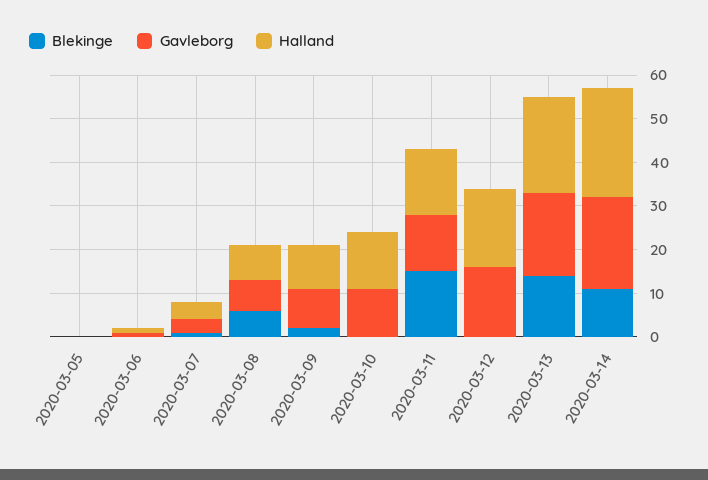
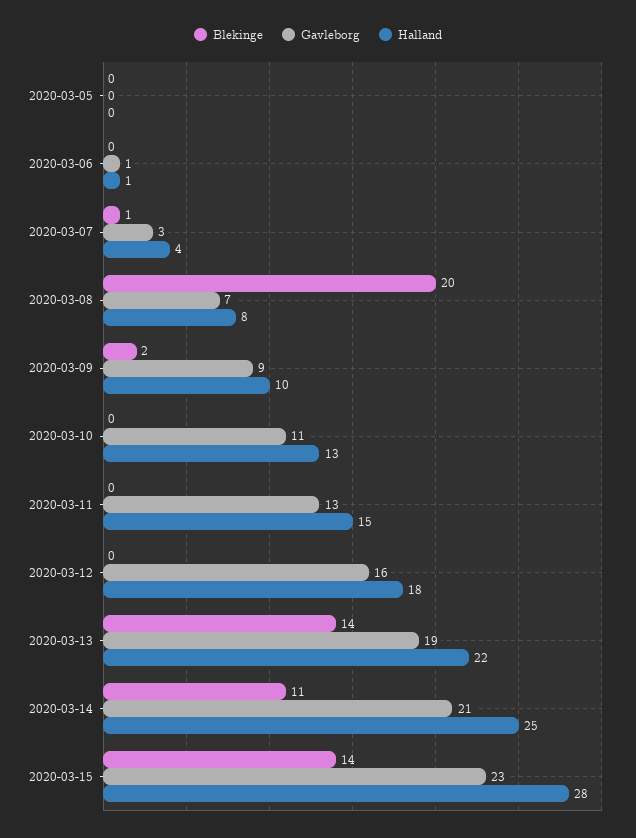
Blekinge, 2020-03-08: 5 -> 20
Blekinge, 2020-03-11: 15 -> 0
Blekinge, 2020-03-15: none -> 14
Gavleborg, 2020-03-15: none -> 23
Halland, 2020-03-15: none -> 28

